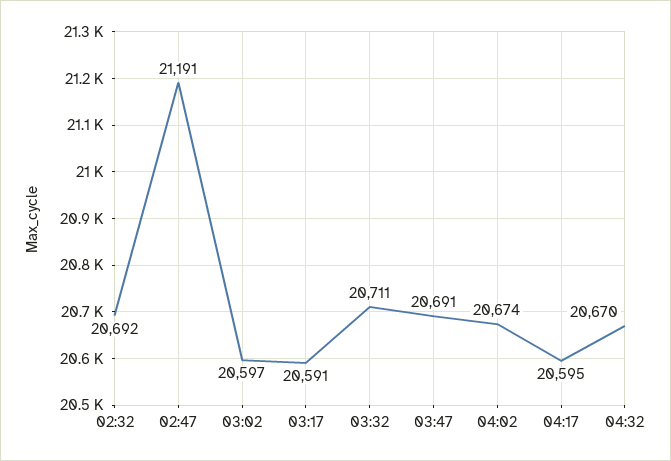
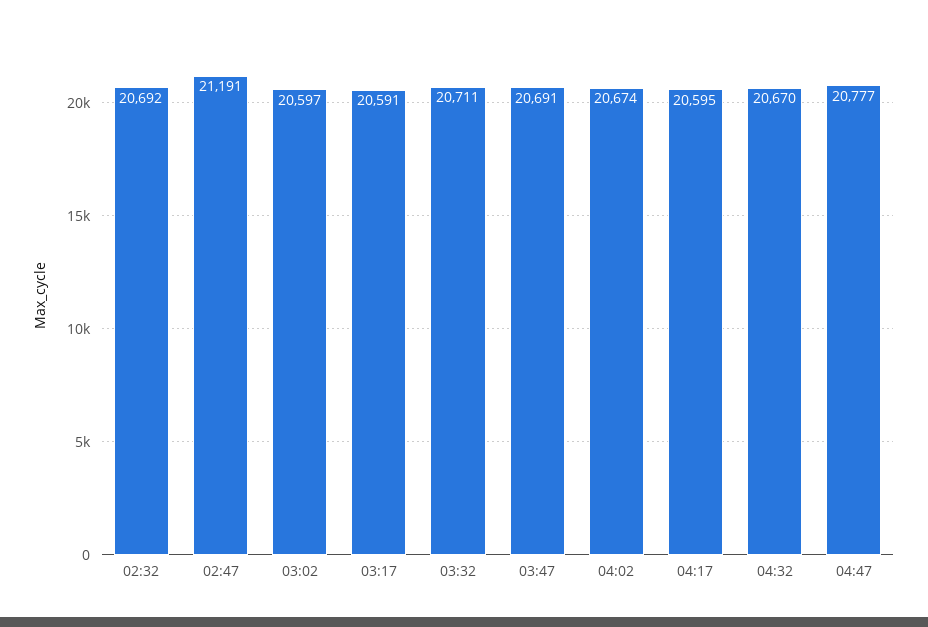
04:47: none -> 20777

